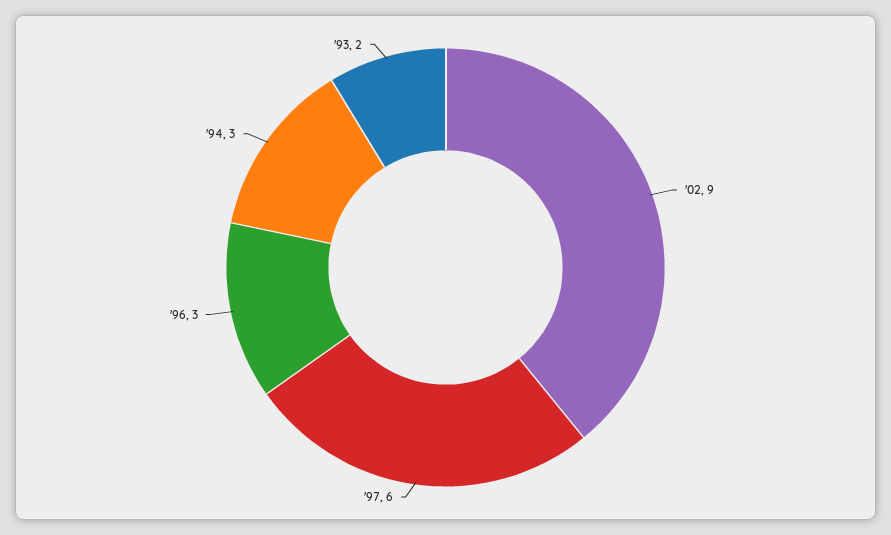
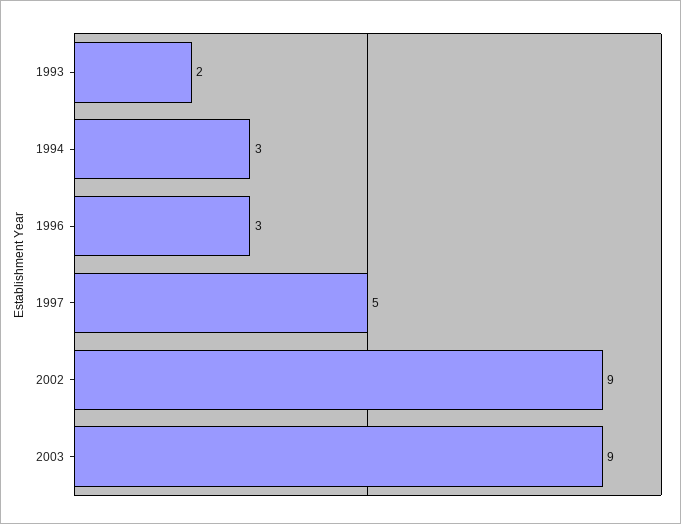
'97: 6 -> 5
2003: none -> 9

